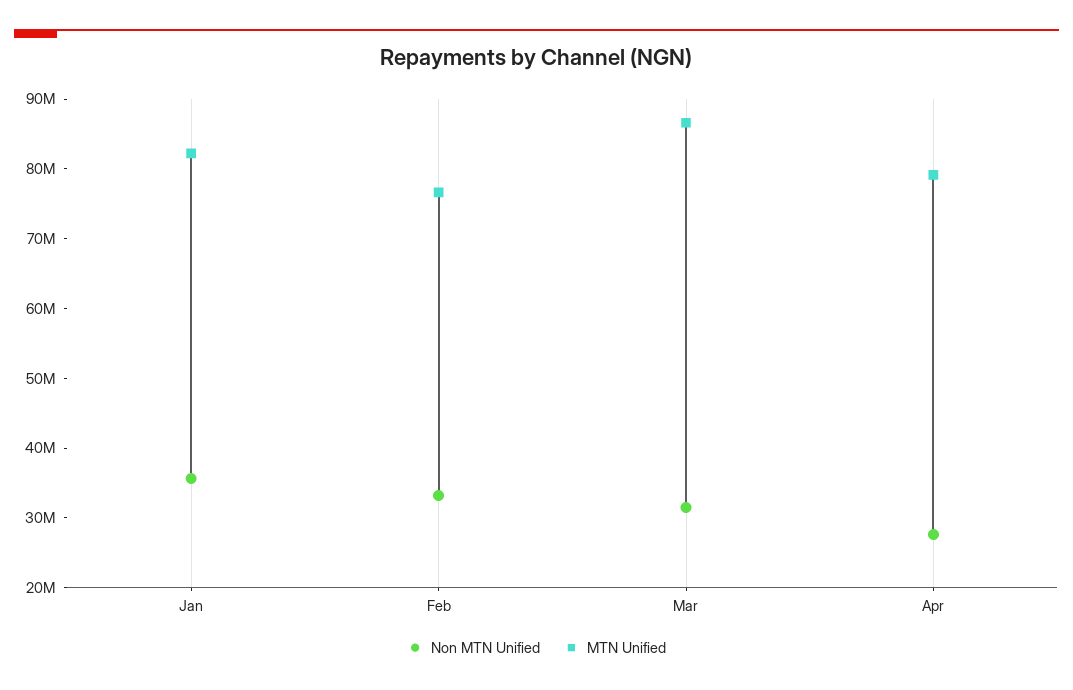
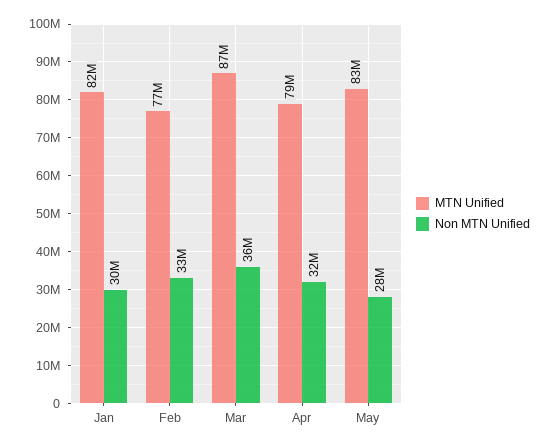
Non MTN Unified, Jan: 36000000 -> 30000000
Non MTN Unified, Mar: 32000000 -> 36000000
Non MTN Unified, Apr: 28000000 -> 32000000
MTN Unified, May: none -> 83000000
Non MTN Unified, May: none -> 28000000

